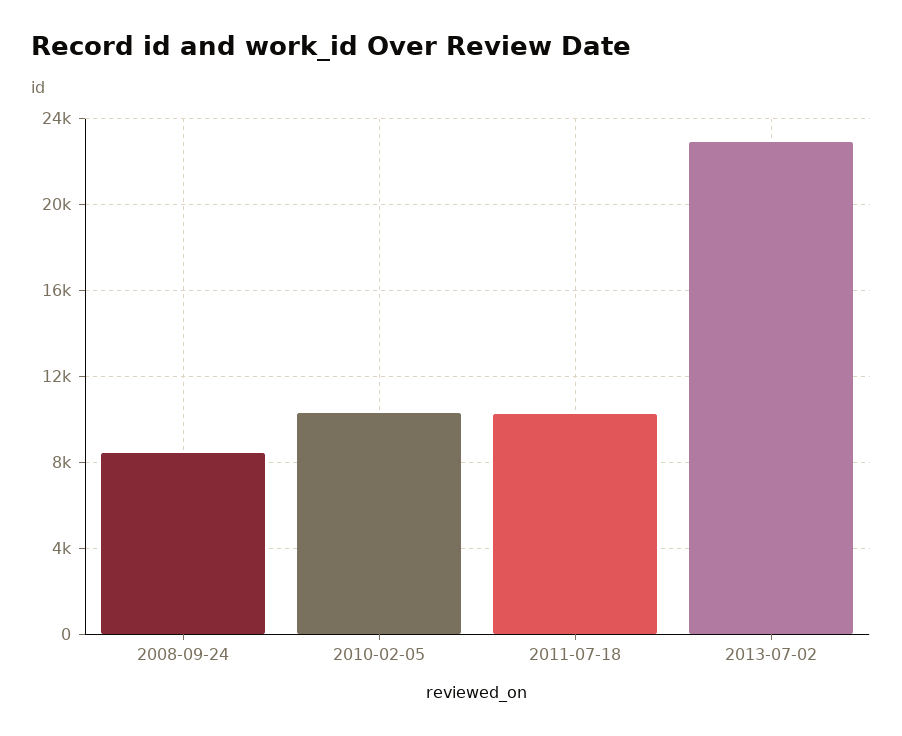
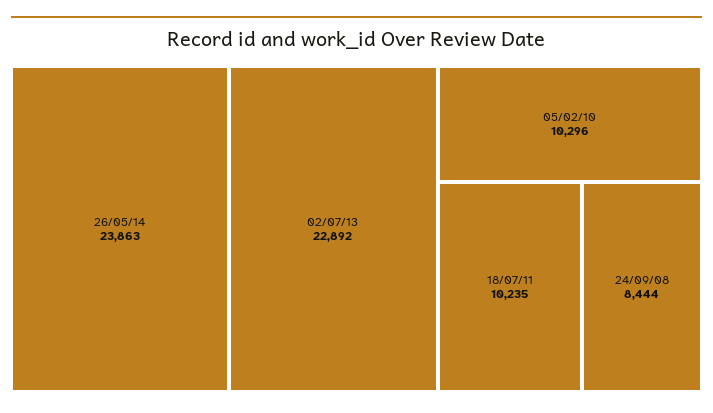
26/05/14: none -> 23863

